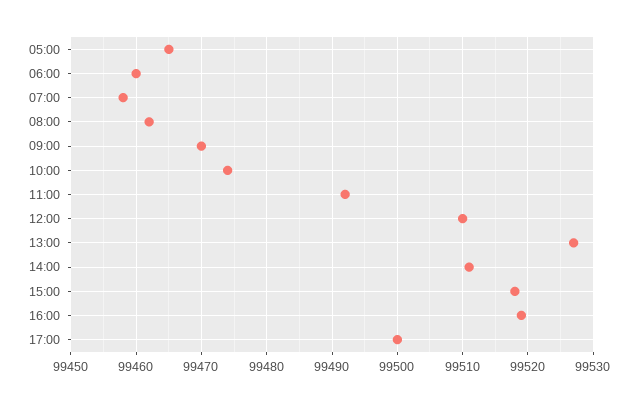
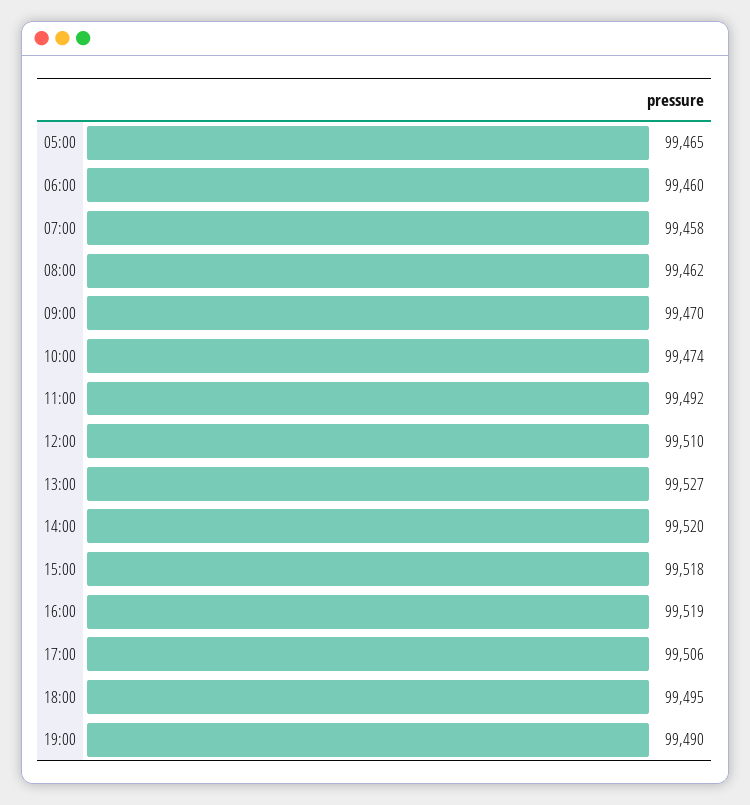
14:00: 99511 -> 99520
17:00: 99500 -> 99506
18:00: none -> 99495
19:00: none -> 99490

